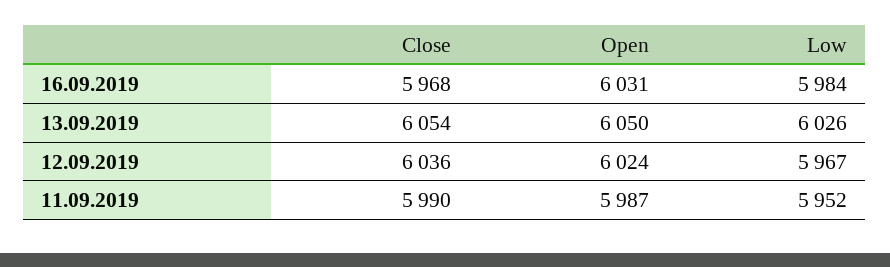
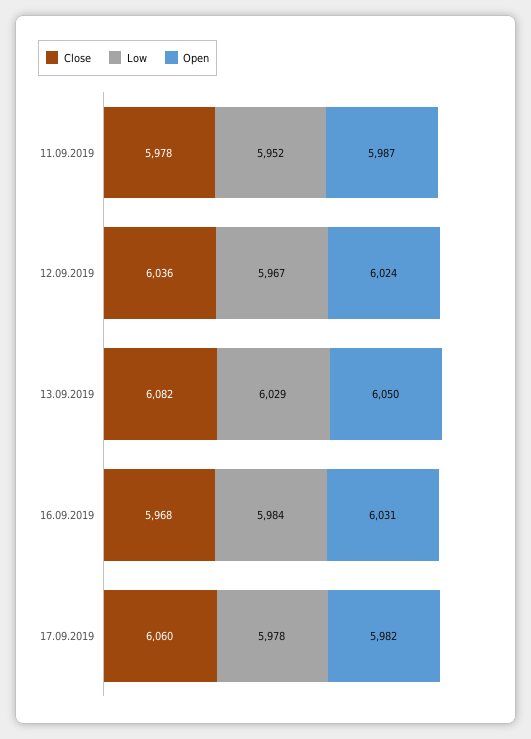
Close, 13.09.2019: 6054 -> 6082
Low, 13.09.2019: 6026 -> 6029
Close, 11.09.2019: 5990 -> 5978
Close, 17.09.2019: none -> 6060
Low, 17.09.2019: none -> 5978
Open, 17.09.2019: none -> 5982

